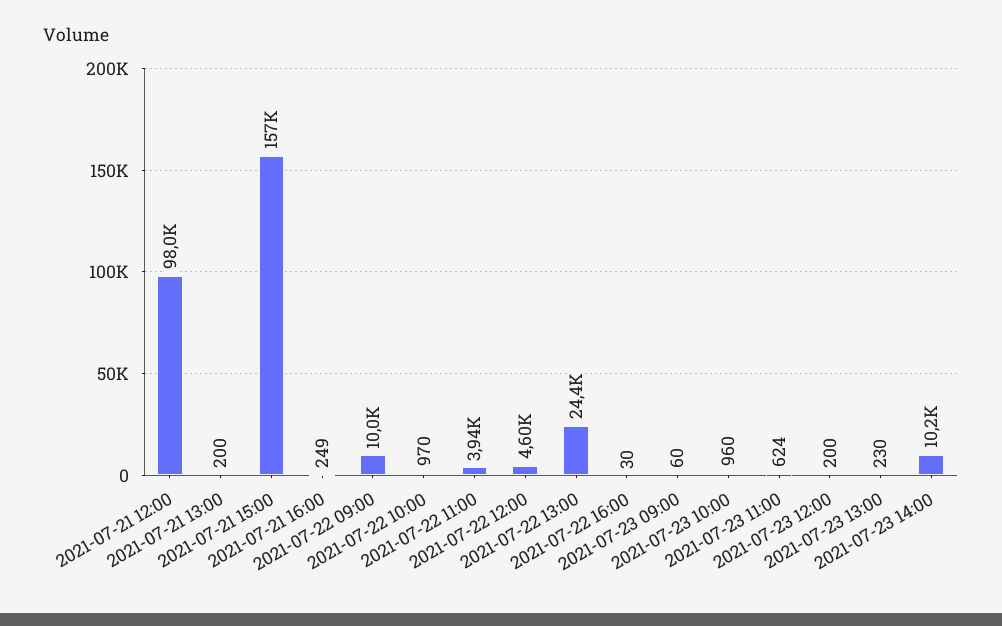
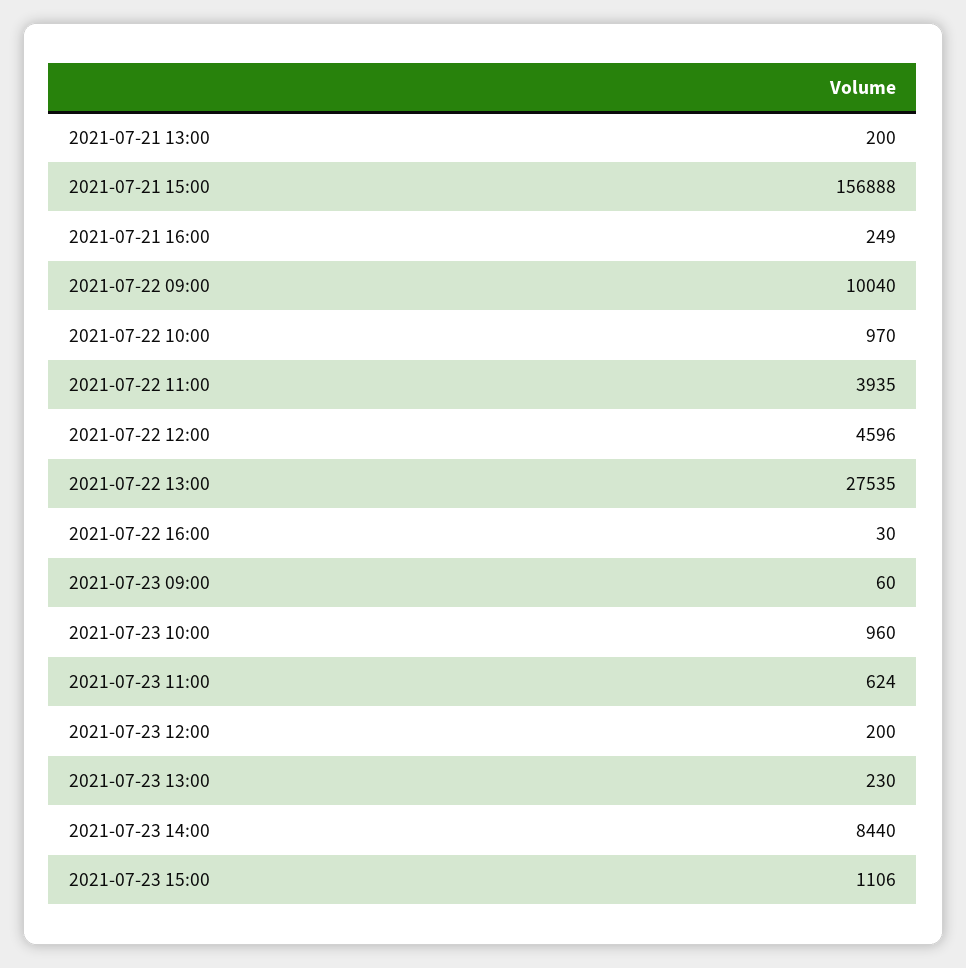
2021-07-21 12:00: 98000 -> none
2021-07-22 13:00: 24400 -> 27535
2021-07-23 14:00: 10200 -> 8440
2021-07-23 15:00: none -> 1106

